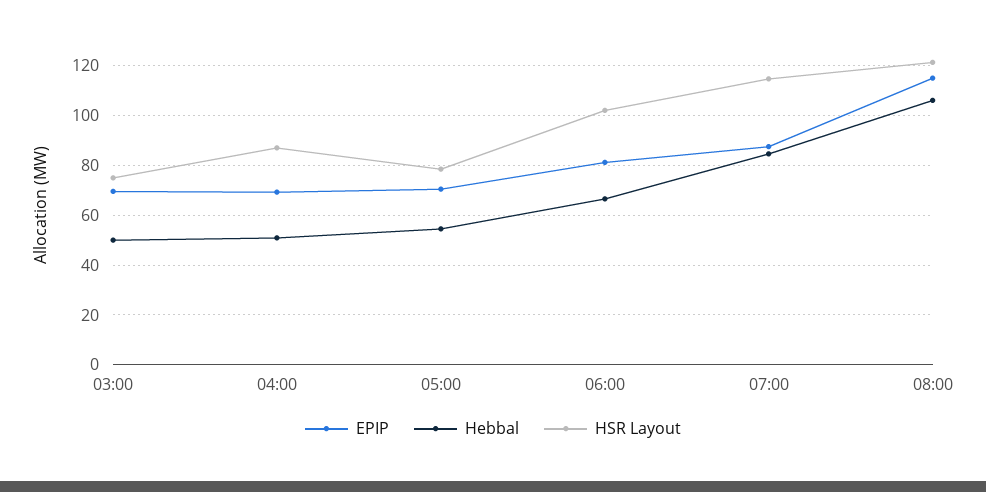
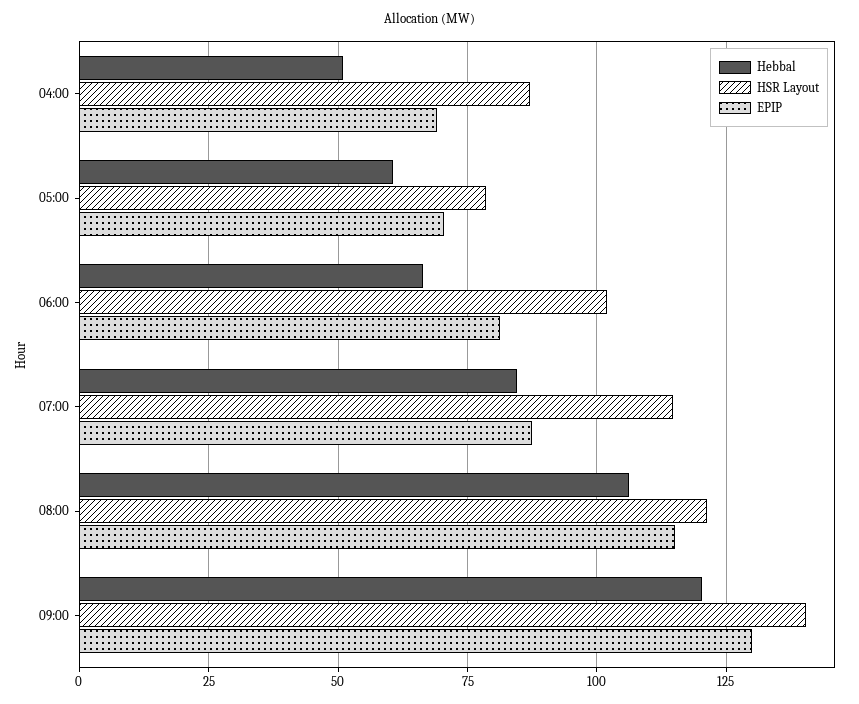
EPIP, 03:00: 70 -> none
Hebbal, 03:00: 50 -> none
HSR Layout, 03:00: 75 -> none
Hebbal, 05:00: 55 -> 60
Hebbal, 09:00: none -> 120
HSR Layout, 09:00: none -> 140
EPIP, 09:00: none -> 130

